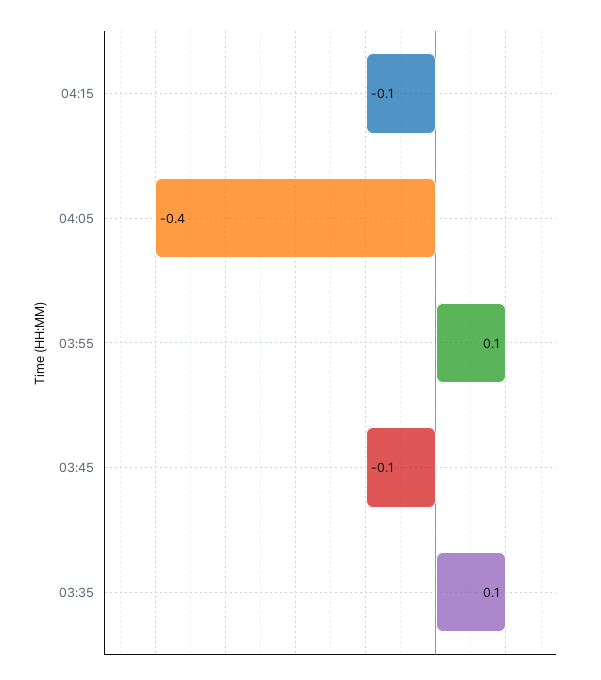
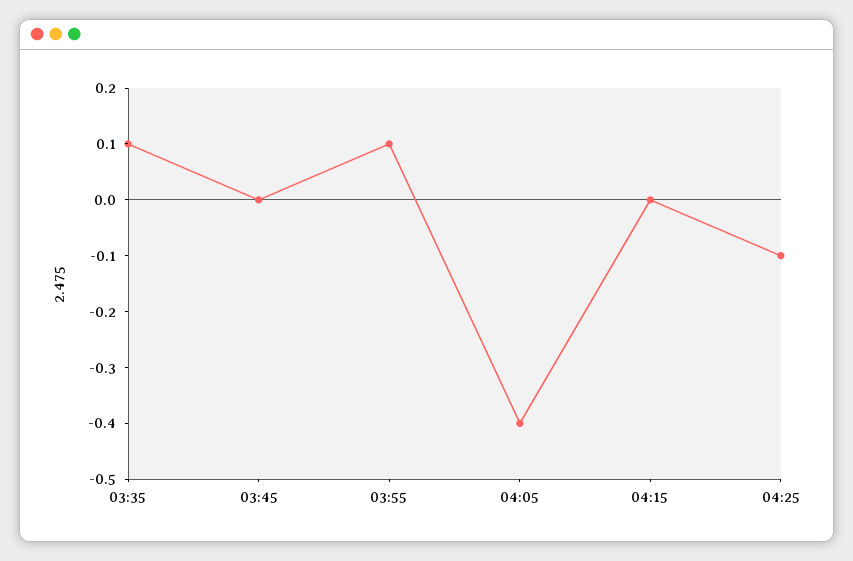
04:15: -0.1 -> 0
03:45: -0.1 -> 0
04:25: none -> -0.1

